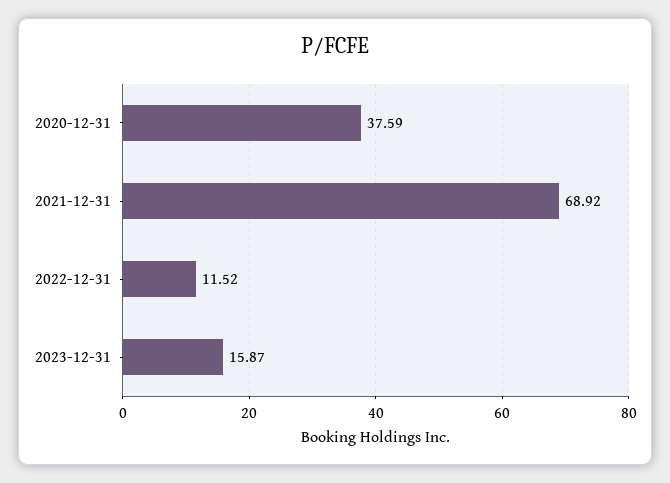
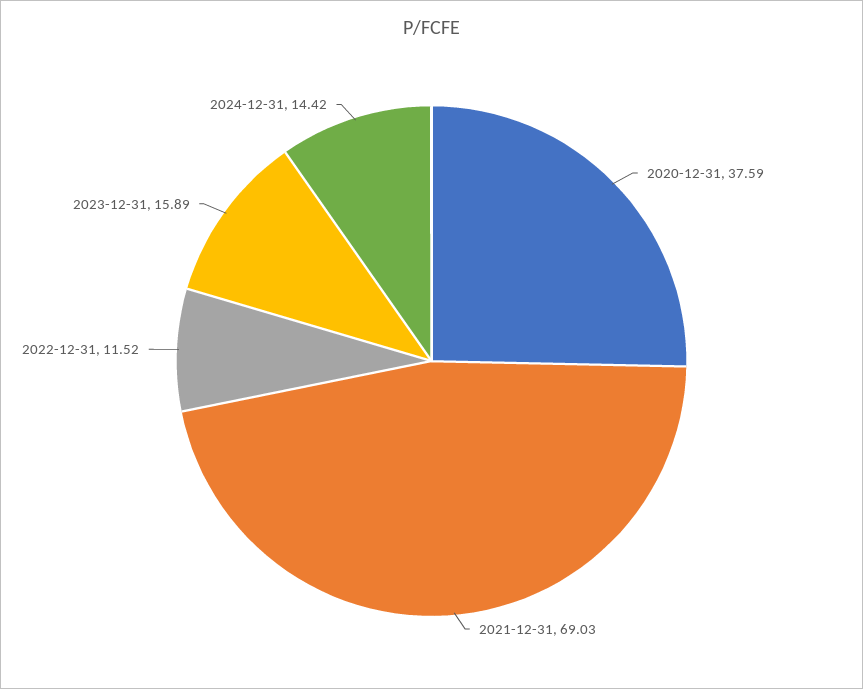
2021-12-31: 68.92 -> 69.03
2023-12-31: 15.87 -> 15.89
2024-12-31: none -> 14.42

